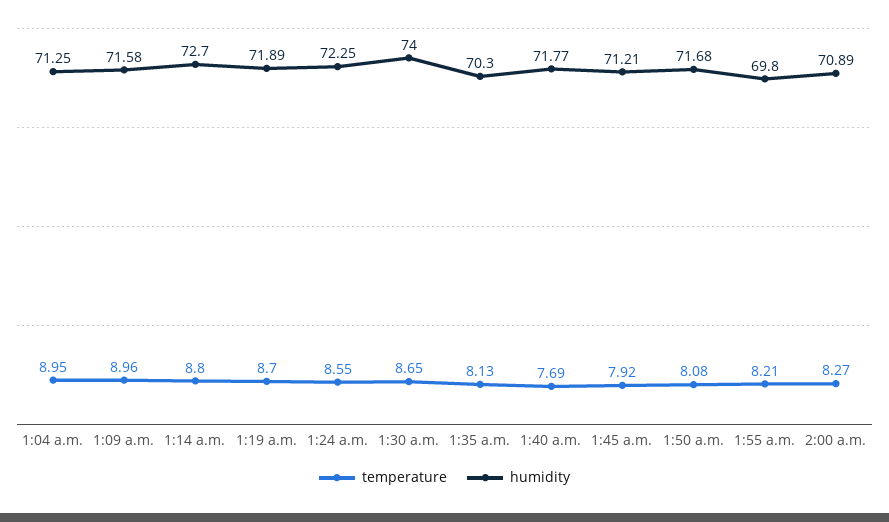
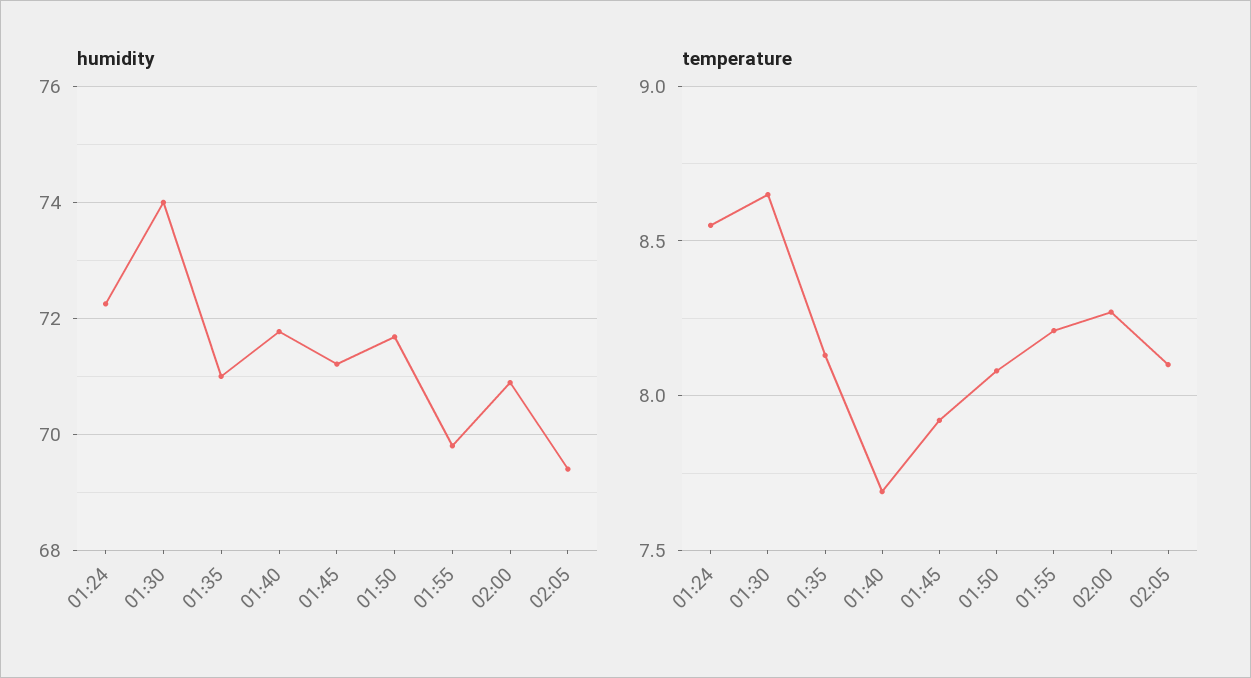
temperature, 1:04 a.m.: 8.95 -> none
humidity, 1:04 a.m.: 71.25 -> none
temperature, 1:09 a.m.: 8.96 -> none
humidity, 1:09 a.m.: 71.58 -> none
temperature, 1:14 a.m.: 8.8 -> none
humidity, 1:14 a.m.: 72.7 -> none
temperature, 1:19 a.m.: 8.7 -> none
humidity, 1:19 a.m.: 71.89 -> none
humidity, 1:35 a.m.: 70.3 -> 71
humidity, 02:05: none -> 69.4
temperature, 02:05: none -> 8.1

